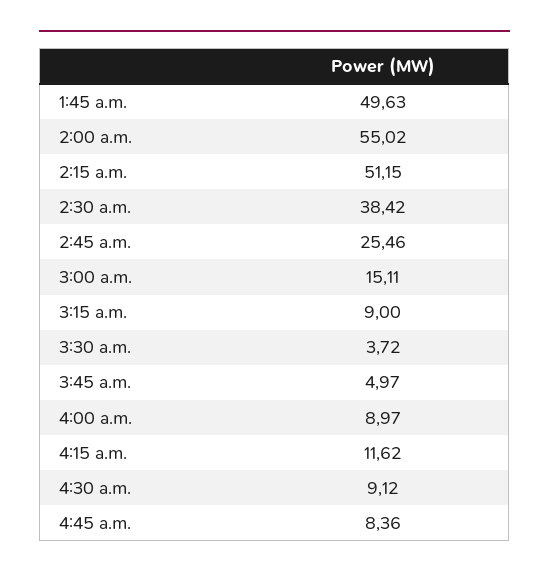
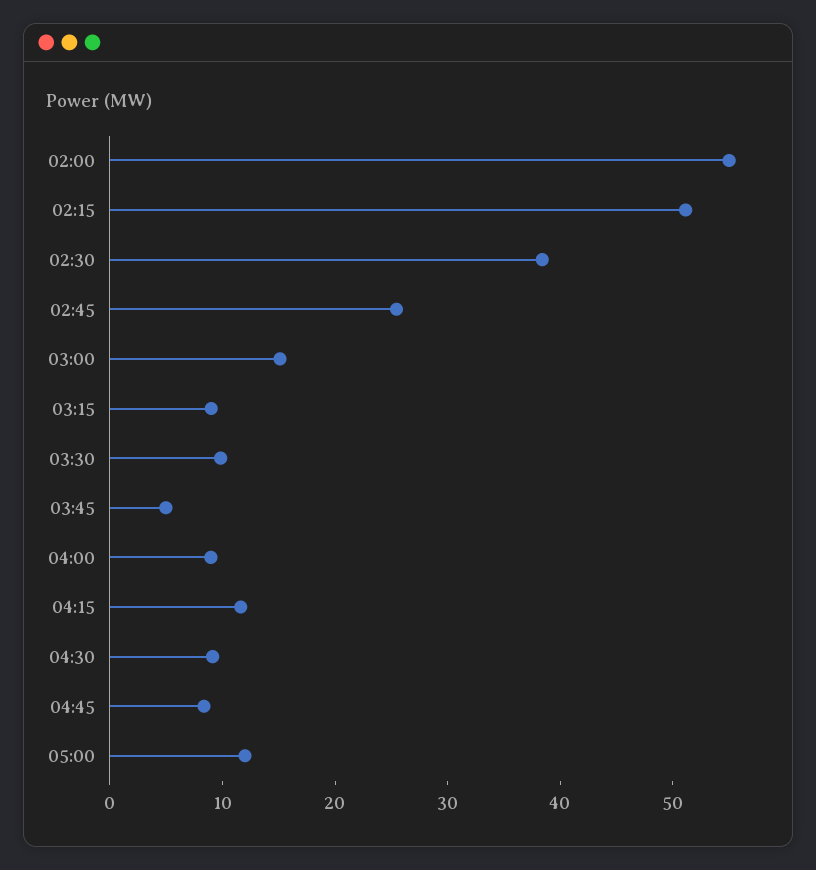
1:45 a.m.: 49.63 -> none
3:30 a.m.: 3.72 -> 10
05:00: none -> 12

